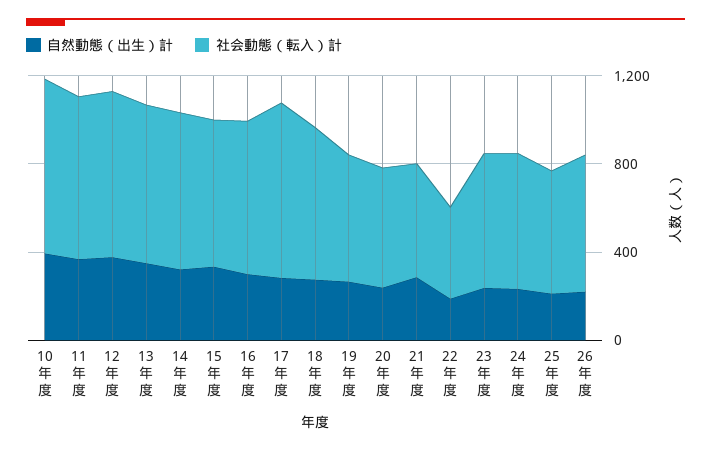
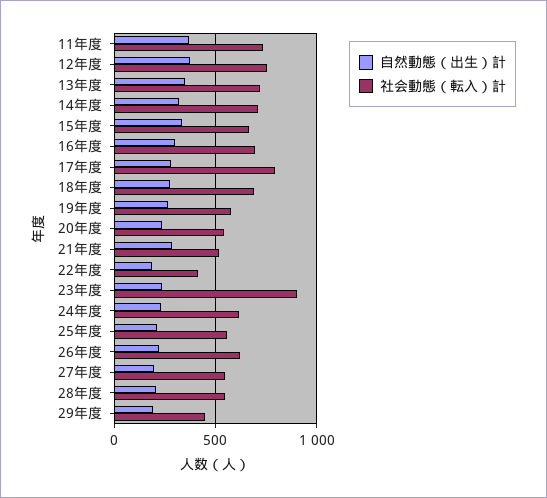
自然動態（出生）計, 10年度: 400 -> none
社会動態（転入）計, 10年度: 800 -> none
社会動態（転入）計, 23年度: 600 -> 900
自然動態（出生）計, 27年度: none -> 200
社会動態（転入）計, 27年度: none -> 550
自然動態（出生）計, 28年度: none -> 200
社会動態（転入）計, 28年度: none -> 550
自然動態（出生）計, 29年度: none -> 200
社会動態（転入）計, 29年度: none -> 450

